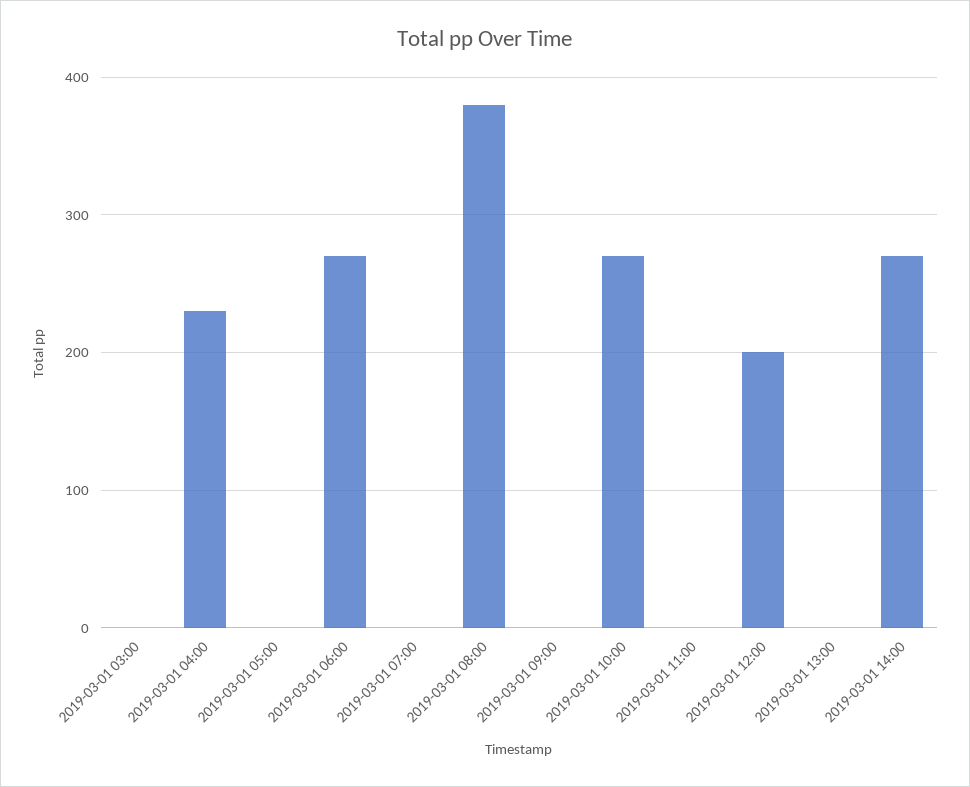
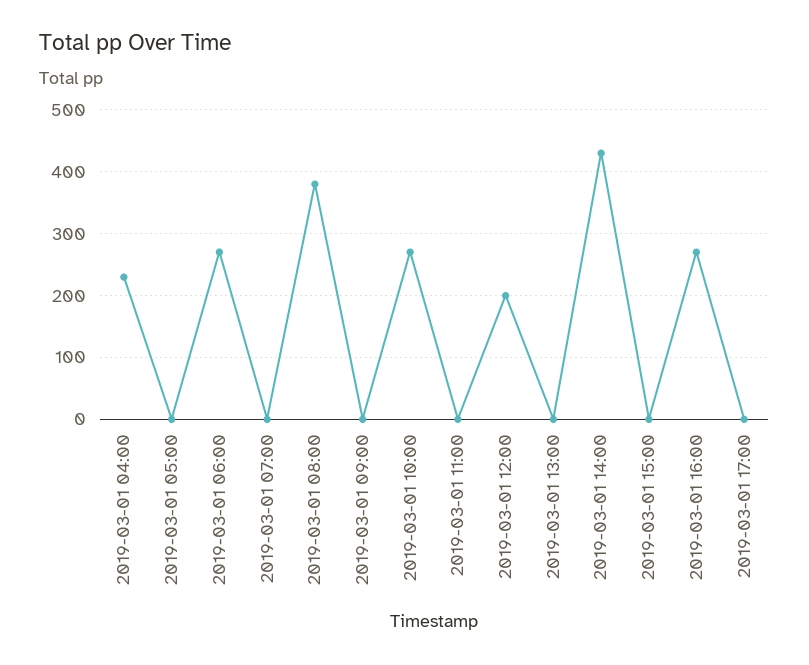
2019-03-01 03:00: 0 -> none
2019-03-01 14:00: 270 -> 430
2019-03-01 15:00: none -> 0
2019-03-01 16:00: none -> 270
2019-03-01 17:00: none -> 0

